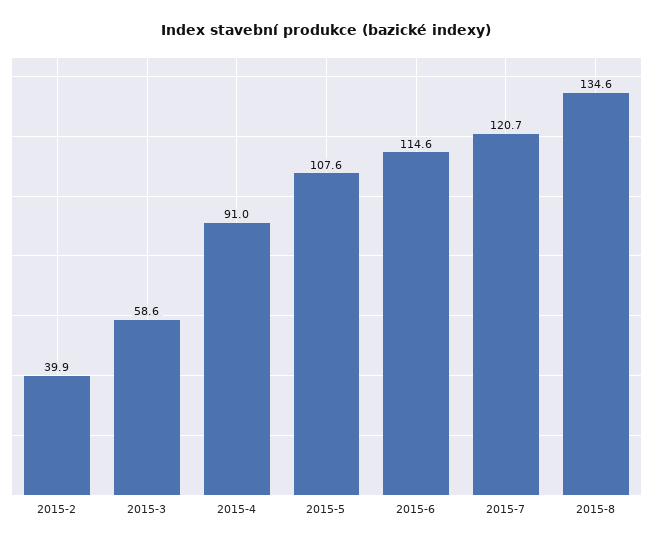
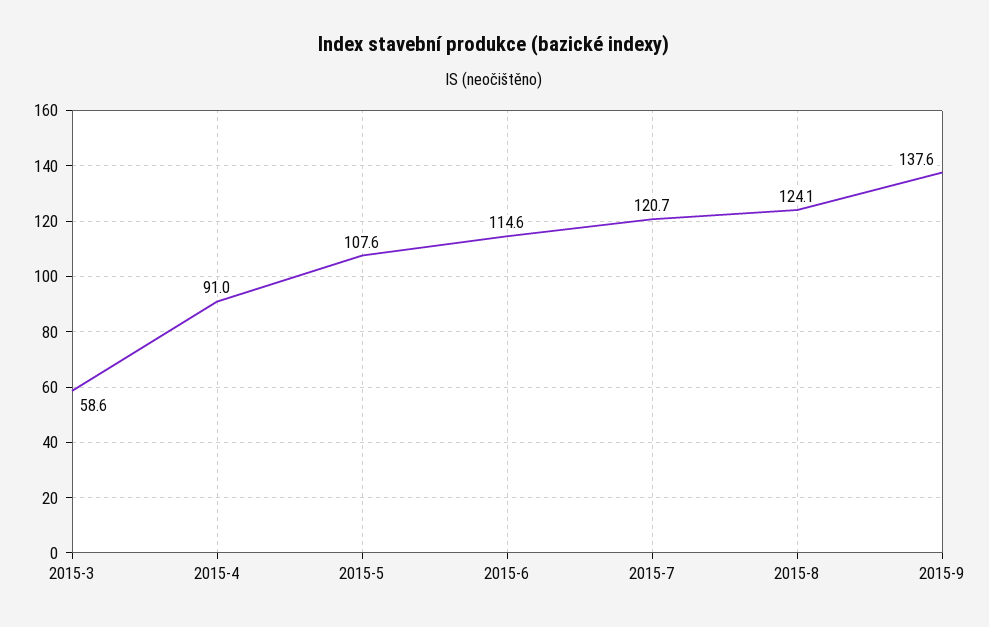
2015-2: 39.9 -> none
2015-8: 134.6 -> 124.1
2015-9: none -> 137.6

